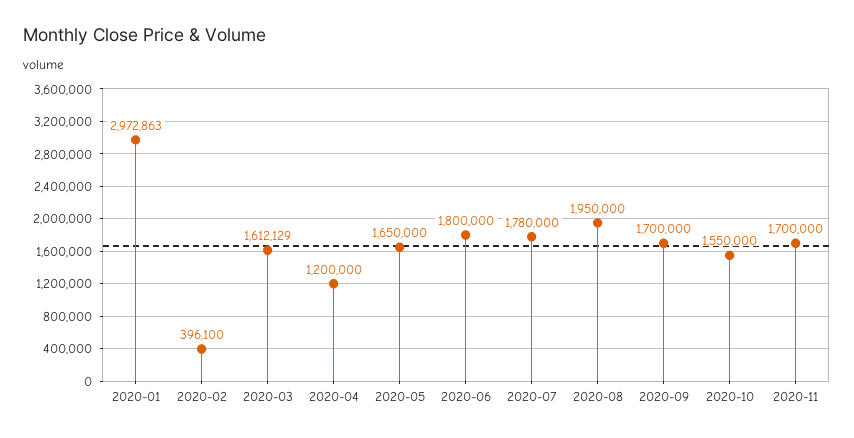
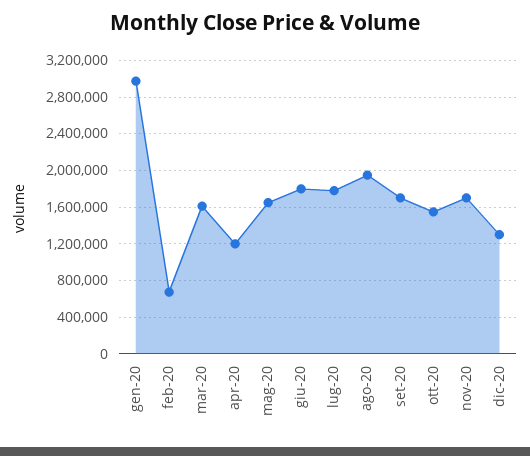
2020-02: 396100 -> 700000
dic-20: none -> 1300000

